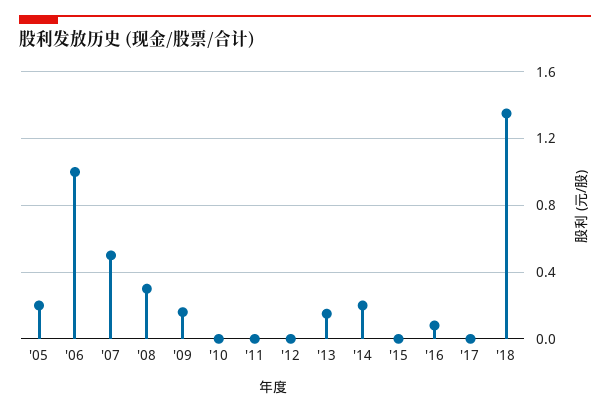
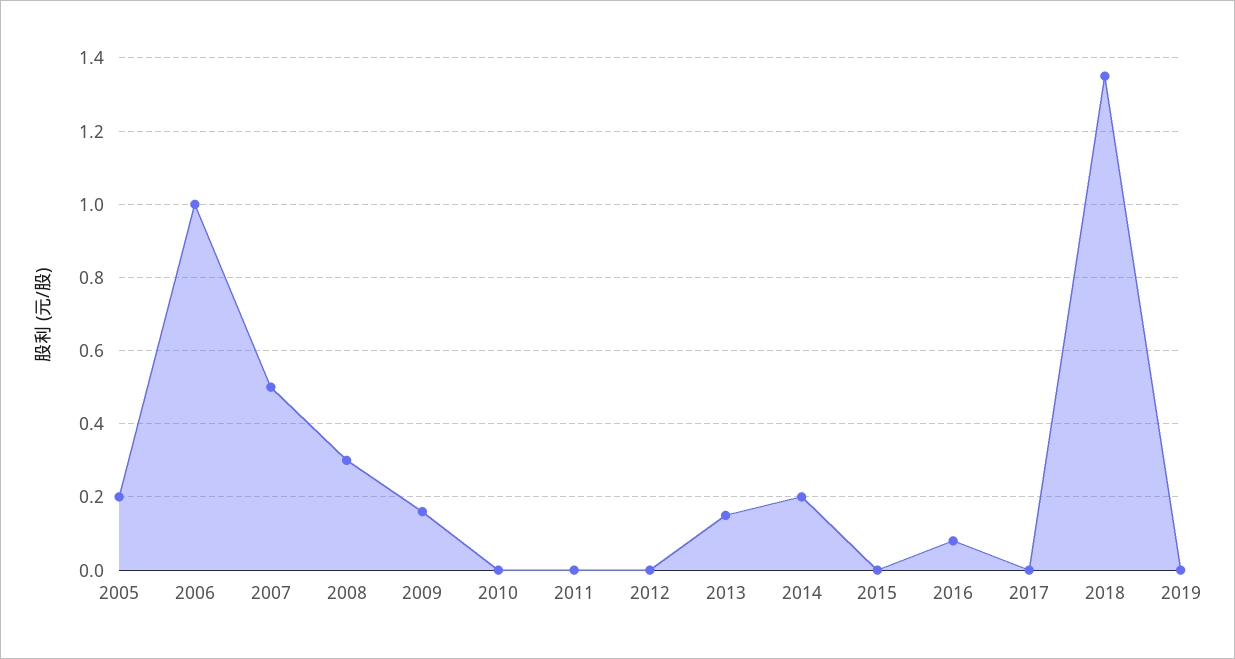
2019: none -> 0

